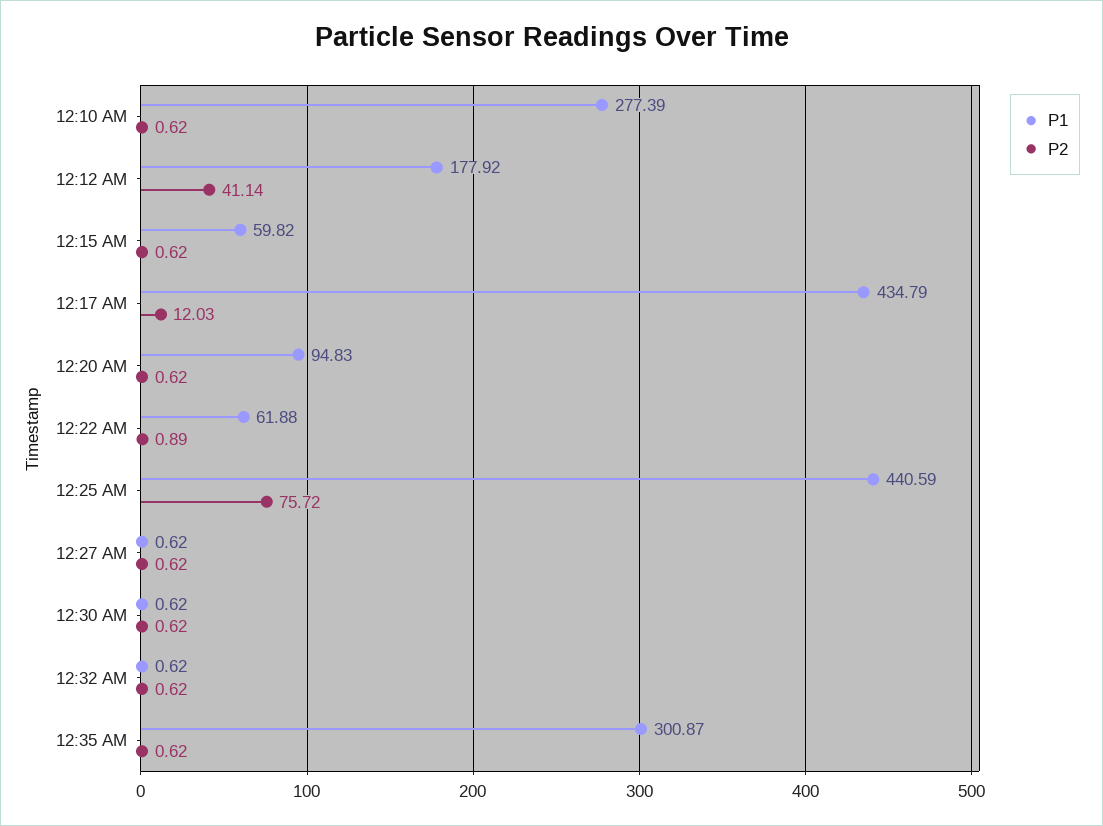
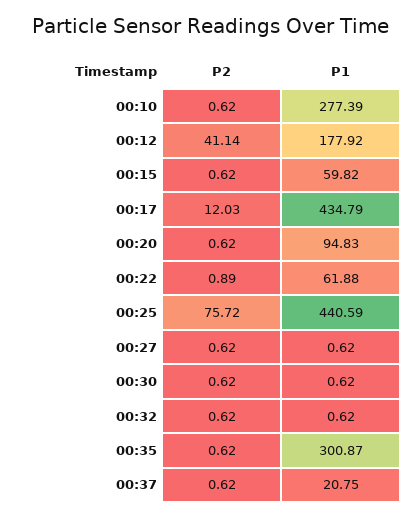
P2, 00:37: none -> 0.62
P1, 00:37: none -> 20.75

